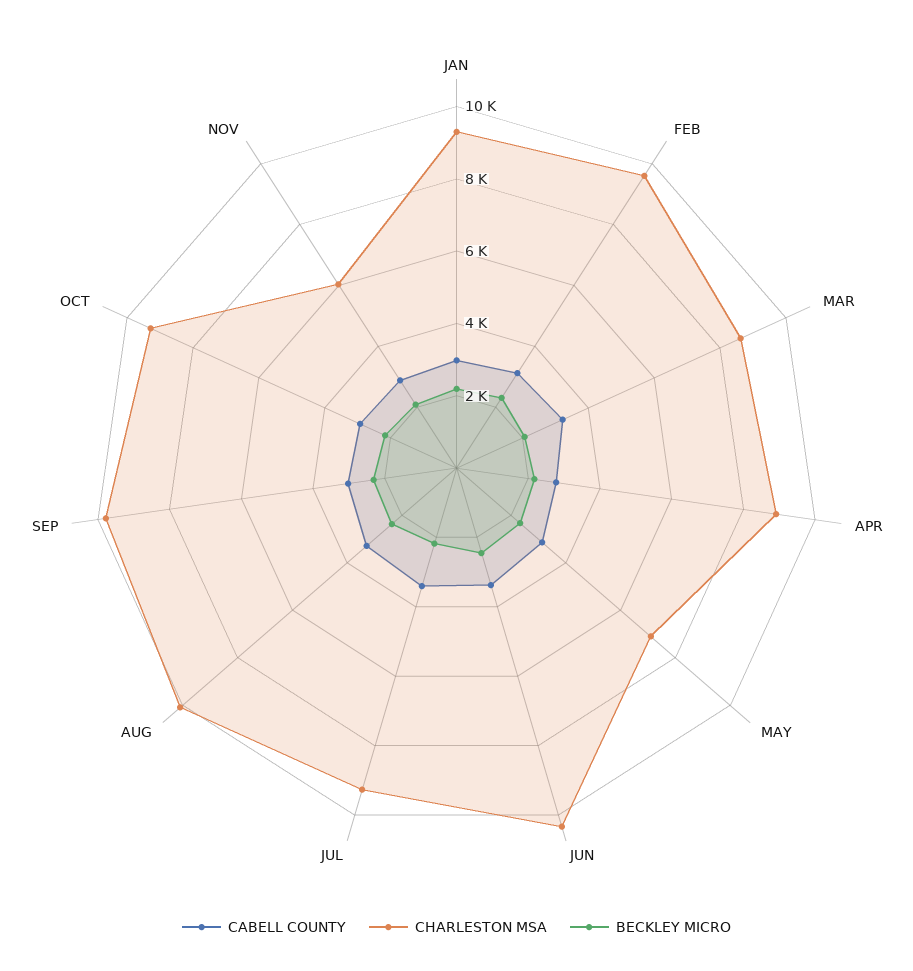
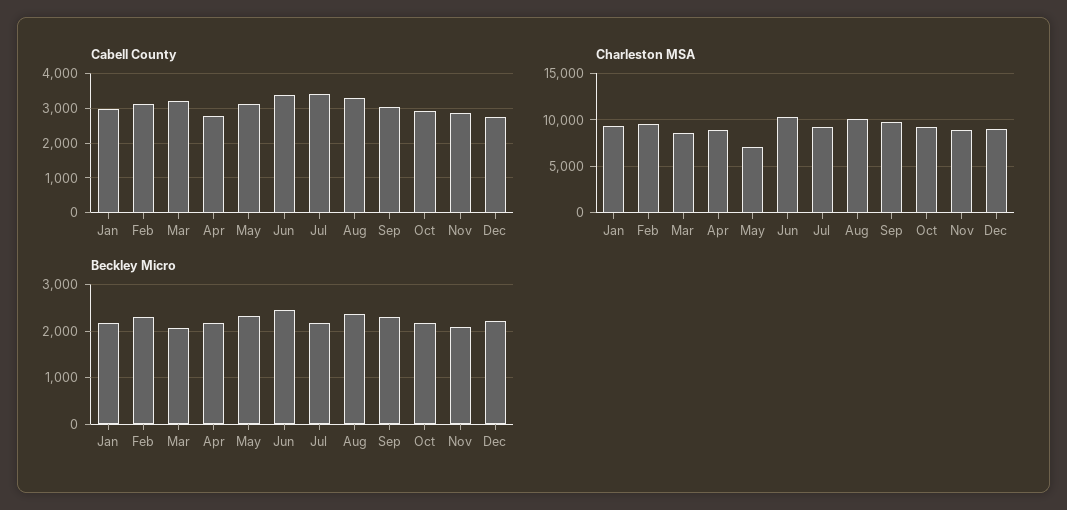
CHARLESTON MSA, NOV: 6000 -> 9000
CABELL COUNTY, Dec: none -> 2800
CHARLESTON MSA, Dec: none -> 9000
BECKLEY MICRO, Dec: none -> 2200

